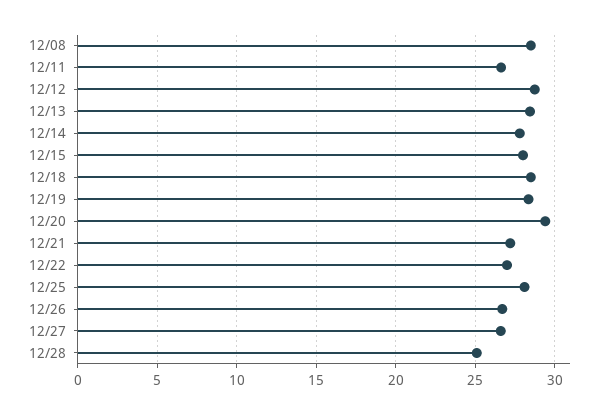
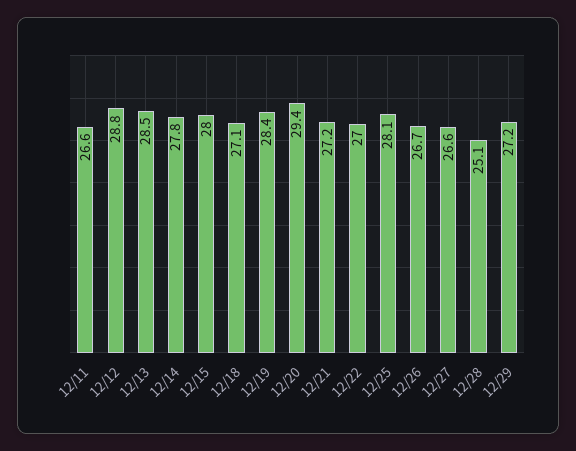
12/08: 28.5 -> none
12/18: 28.5 -> 27.1
12/29: none -> 27.2

